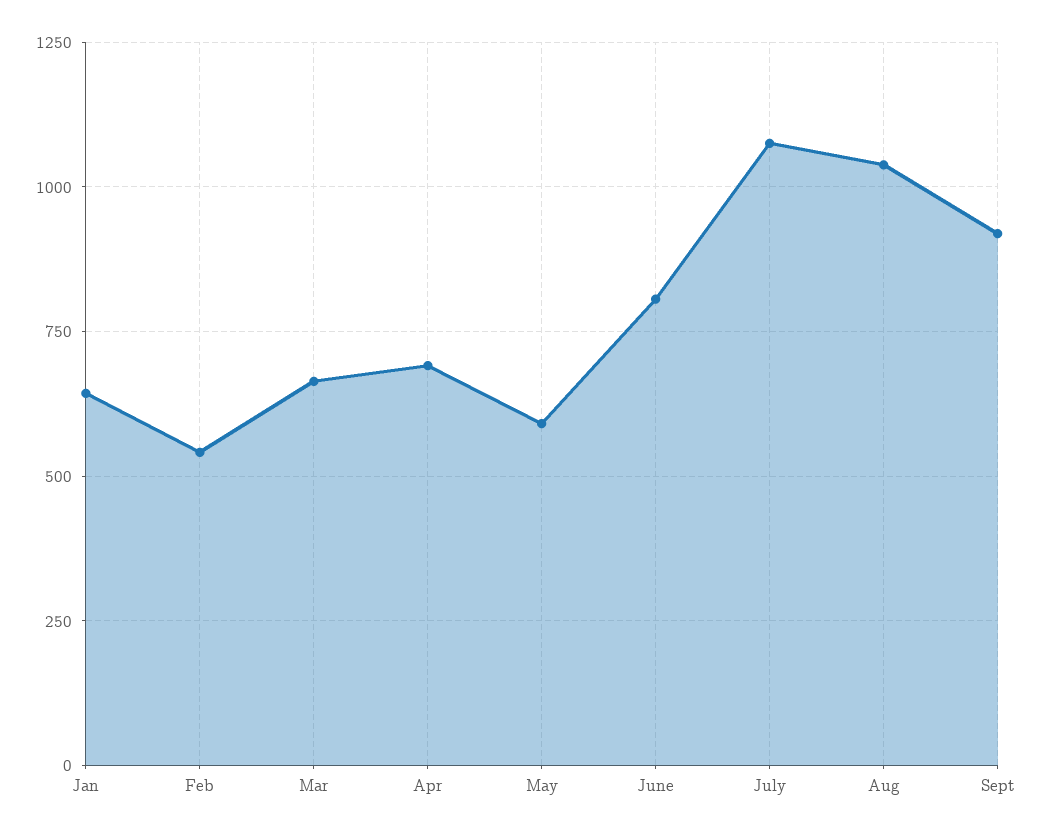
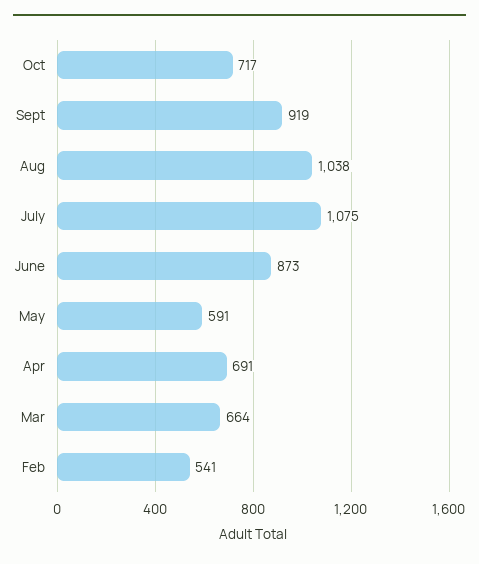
Jan: 650 -> none
June: 800 -> 873
Oct: none -> 717

